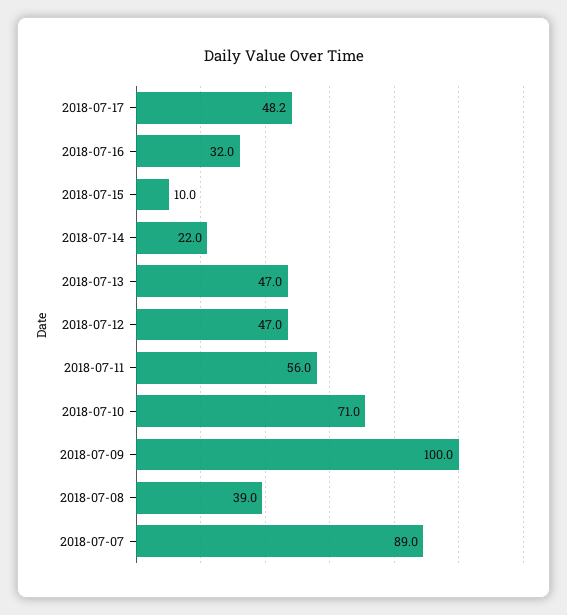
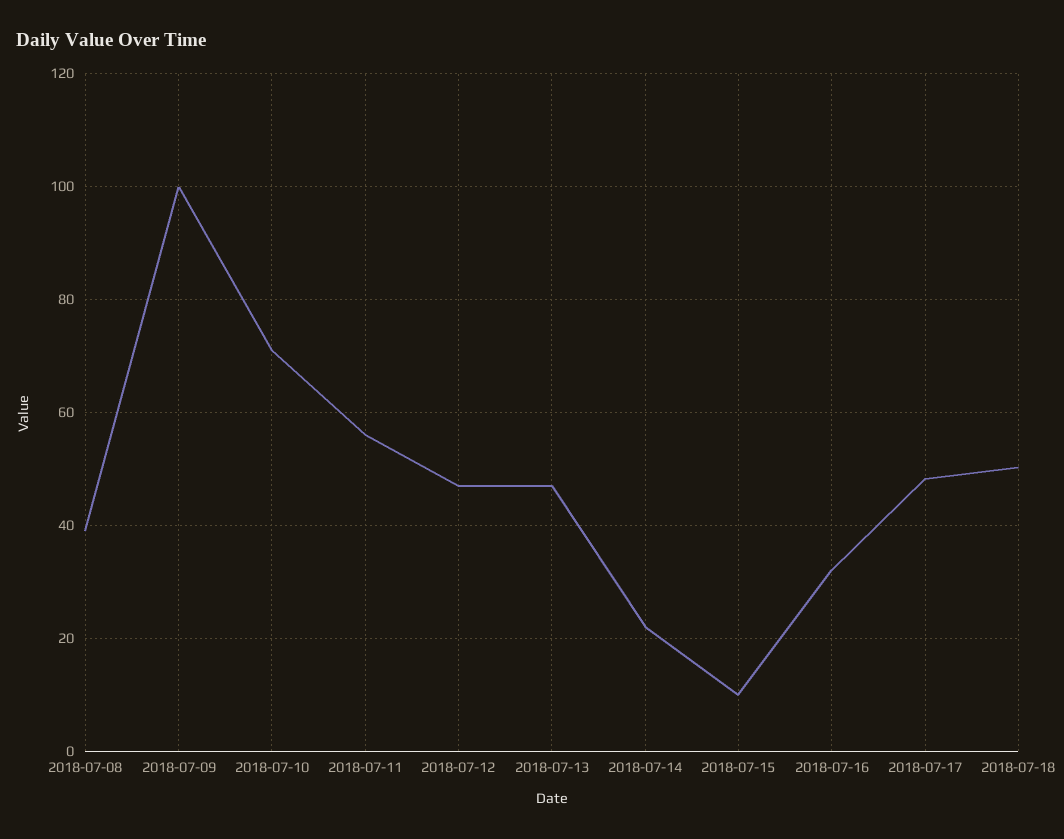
2018-07-07: 89 -> none
2018-07-18: none -> 50

